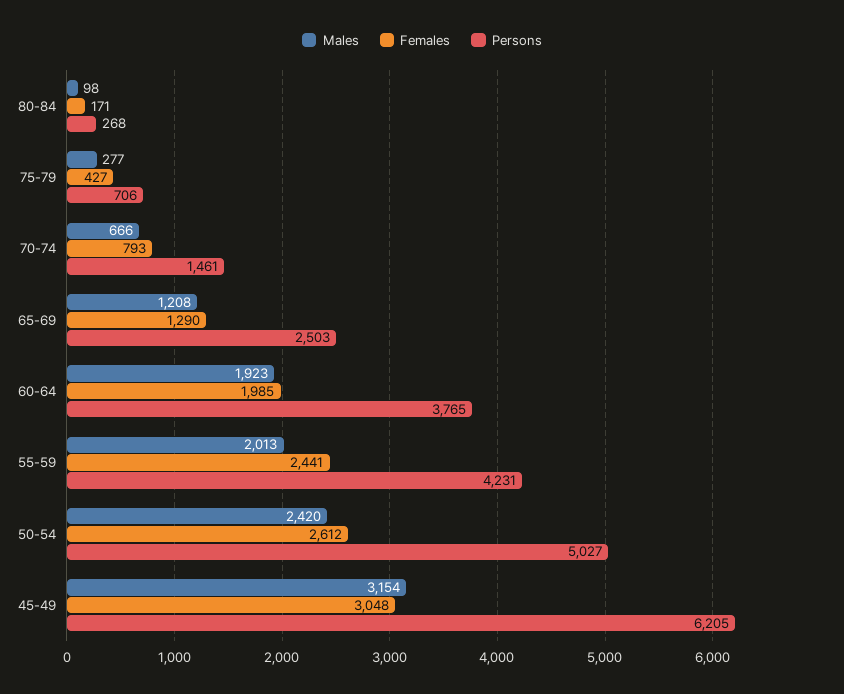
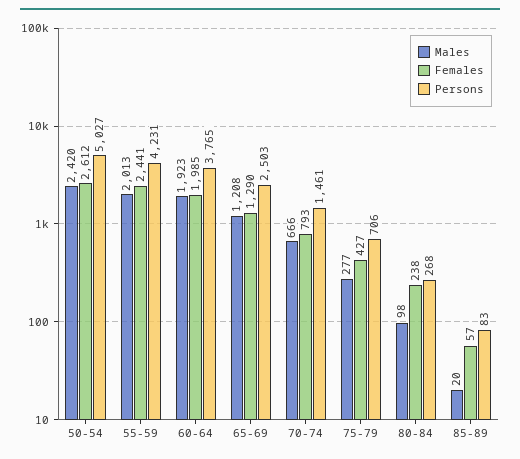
Females, 80-84: 171 -> 238
Males, 45-49: 3154 -> none
Females, 45-49: 3048 -> none
Persons, 45-49: 6205 -> none
Males, 85-89: none -> 20
Females, 85-89: none -> 57
Persons, 85-89: none -> 83

